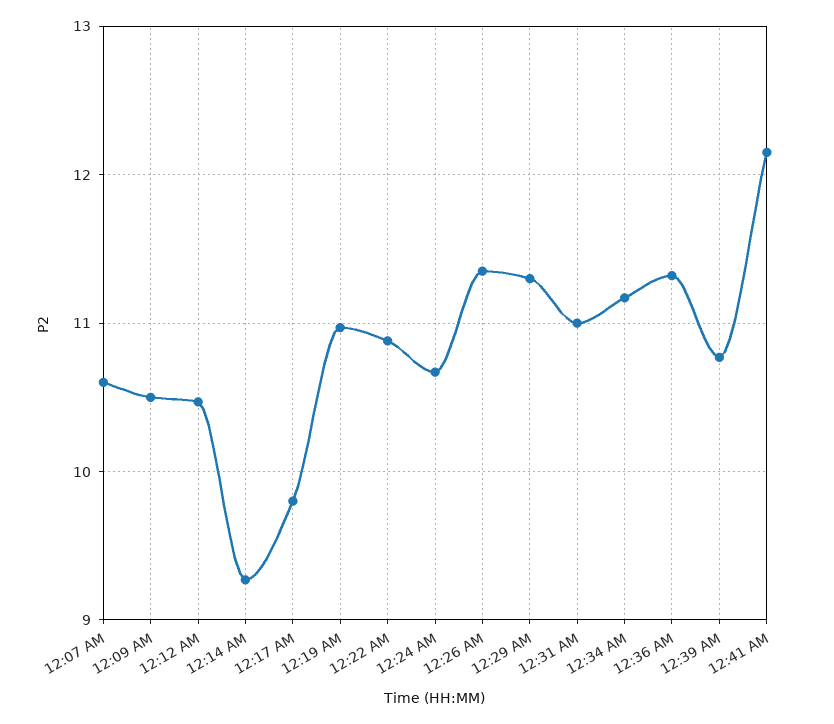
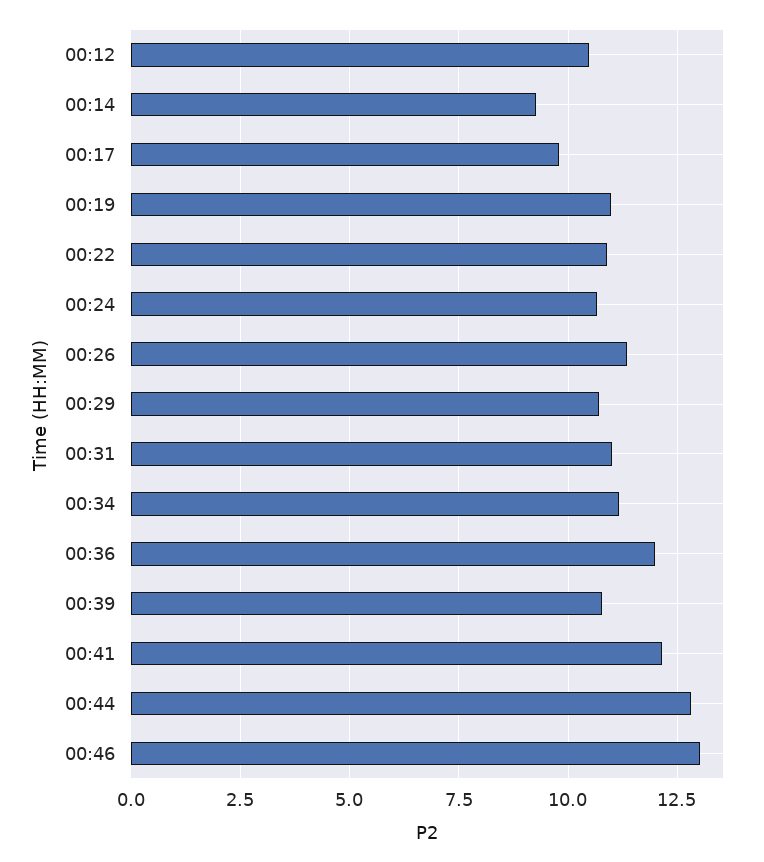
12:07 AM: 10.6 -> none
12:09 AM: 10.5 -> none
12:29 AM: 11.3 -> 10.75
12:36 AM: 11.3 -> 12
00:44: none -> 12.75
00:46: none -> 13

